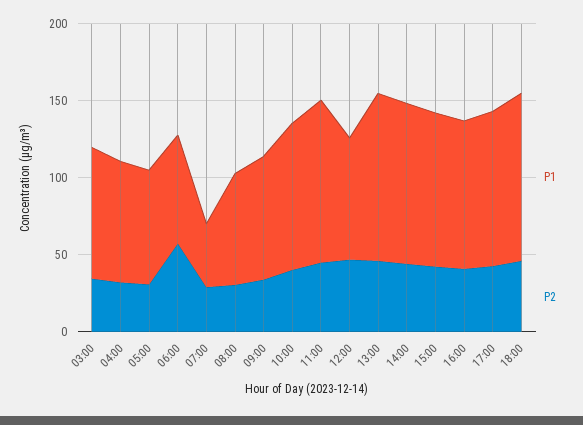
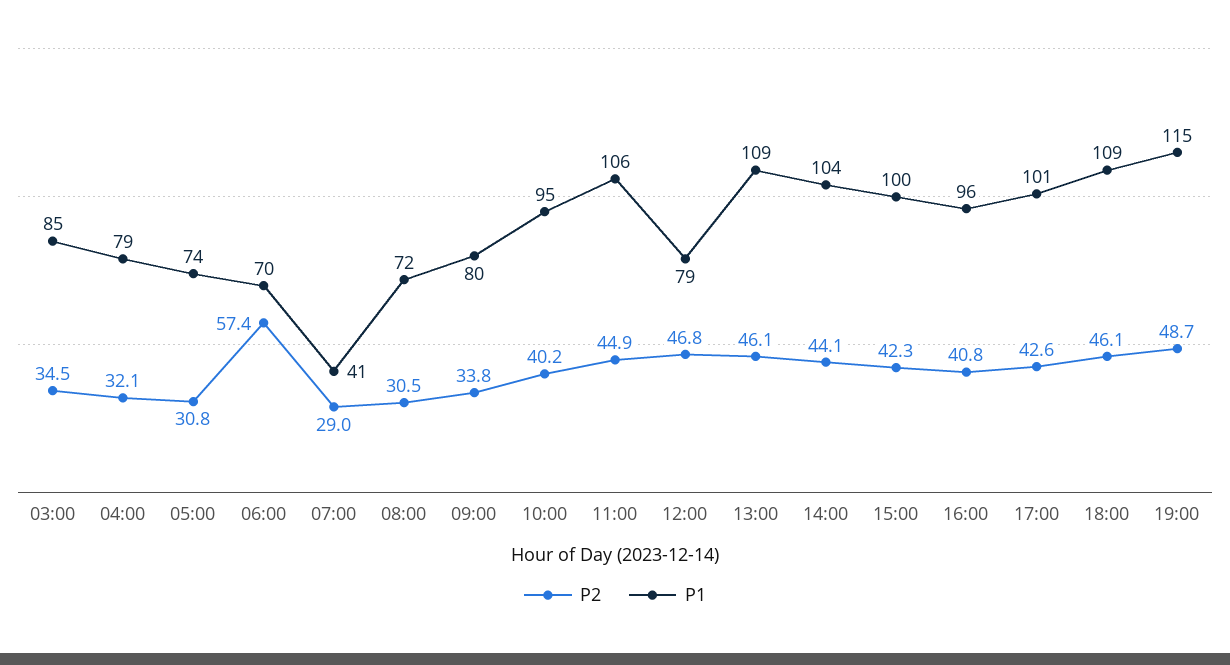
P2, 19:00: none -> 48.7
P1, 19:00: none -> 115

